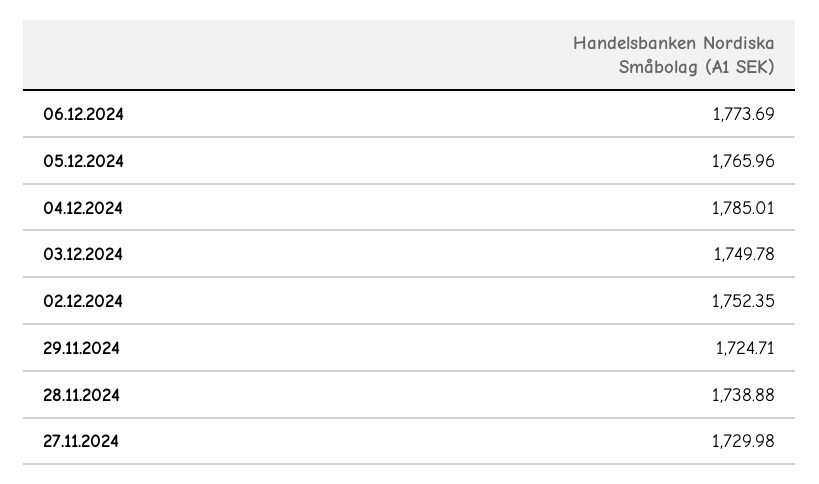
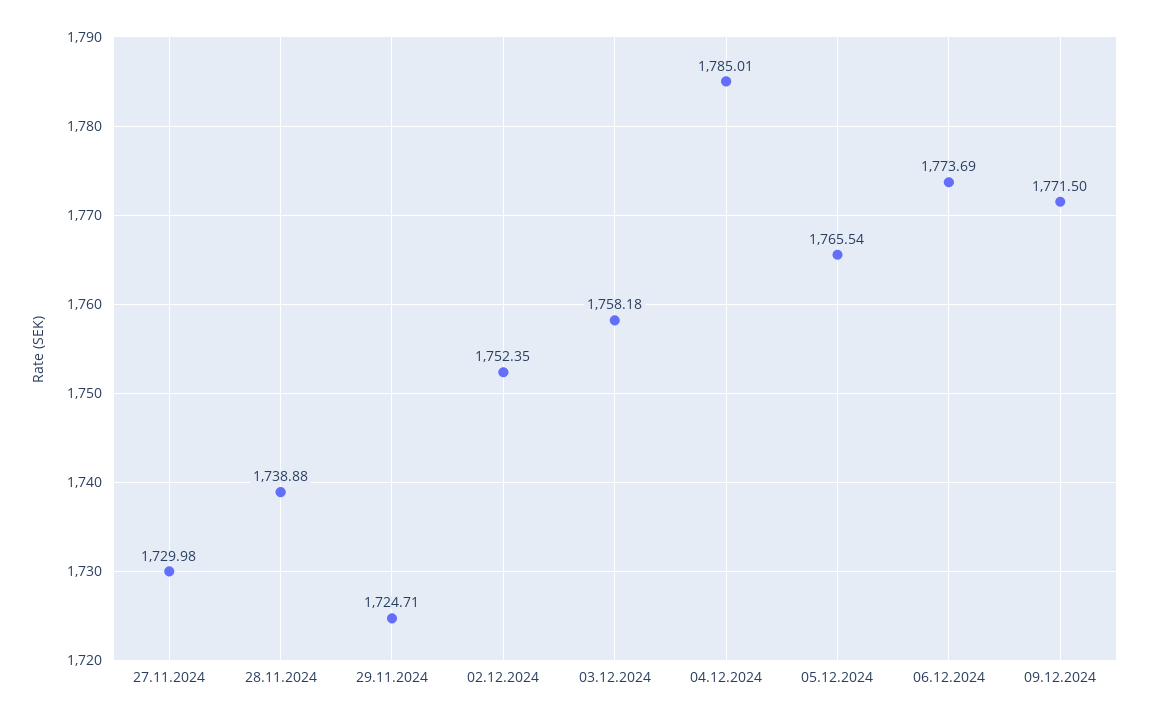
05.12.2024: 1765.96 -> 1765.54
03.12.2024: 1749.78 -> 1758.18
09.12.2024: none -> 1771.5

